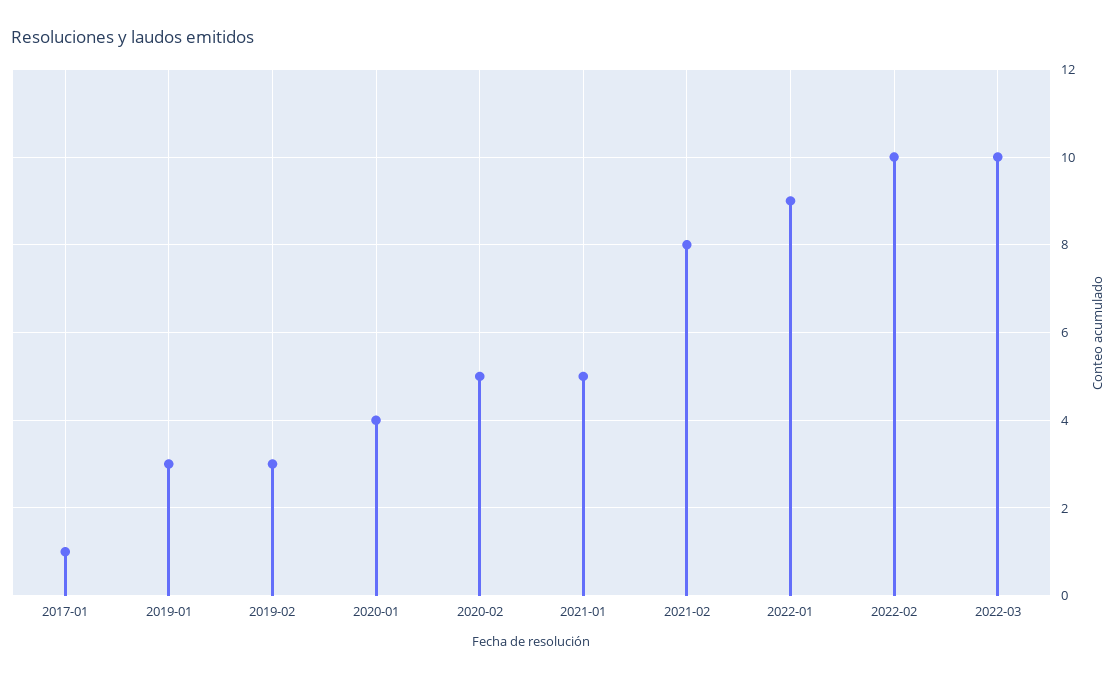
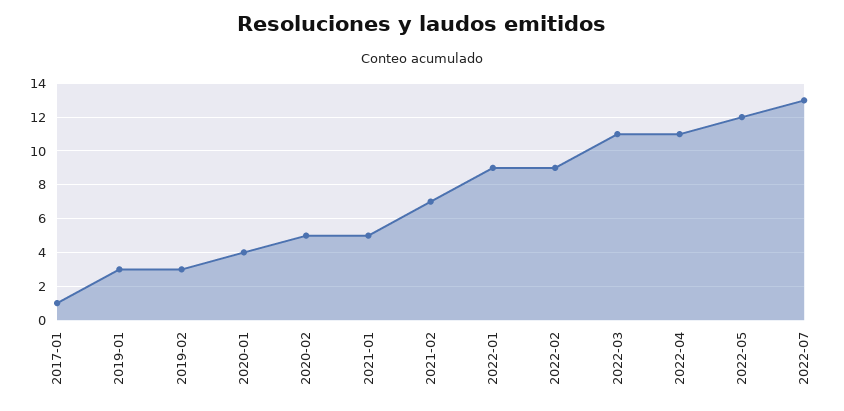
2021-02: 8 -> 7
2022-02: 10 -> 9
2022-03: 10 -> 11
2022-04: none -> 11
2022-05: none -> 12
2022-07: none -> 13

